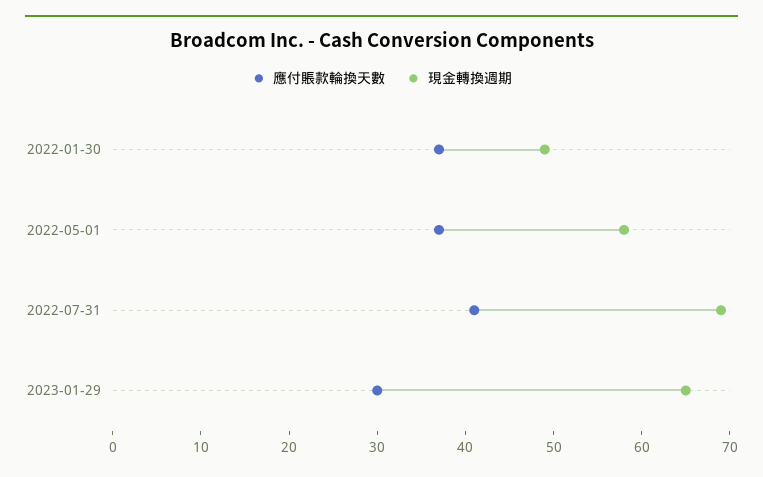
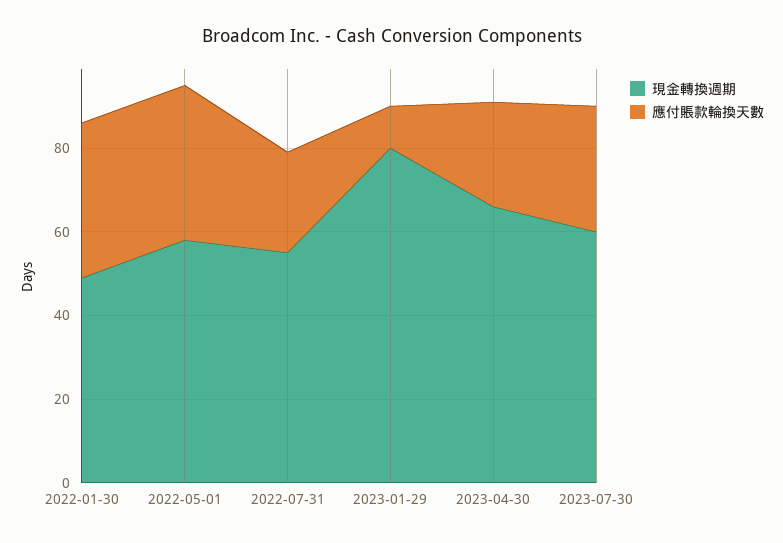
應付賬款輪換天數, 2022-07-31: 41 -> 25
現金轉換週期, 2022-07-31: 69 -> 55
應付賬款輪換天數, 2023-01-29: 30 -> 10
現金轉換週期, 2023-01-29: 65 -> 80
現金轉換週期, 2023-04-30: none -> 65
應付賬款輪換天數, 2023-04-30: none -> 25
現金轉換週期, 2023-07-30: none -> 60
應付賬款輪換天數, 2023-07-30: none -> 30

